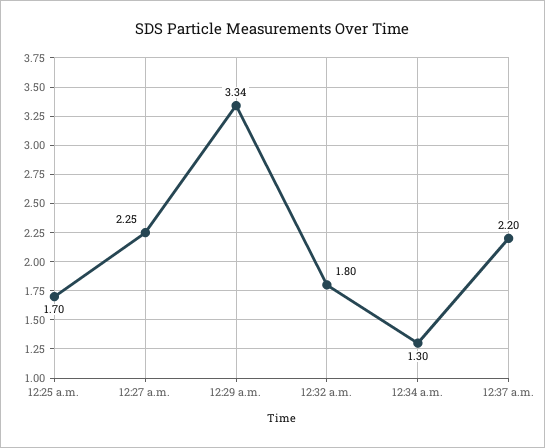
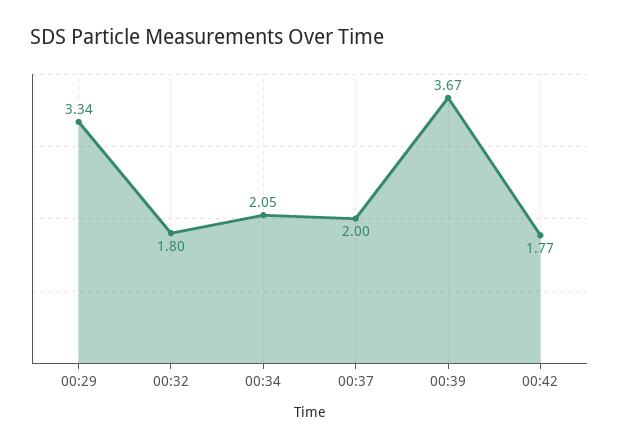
12:25 a.m.: 1.7 -> none
12:27 a.m.: 2.25 -> none
12:34 a.m.: 1.3 -> 2.05
12:37 a.m.: 2.2 -> 2
00:39: none -> 3.67
00:42: none -> 1.77

